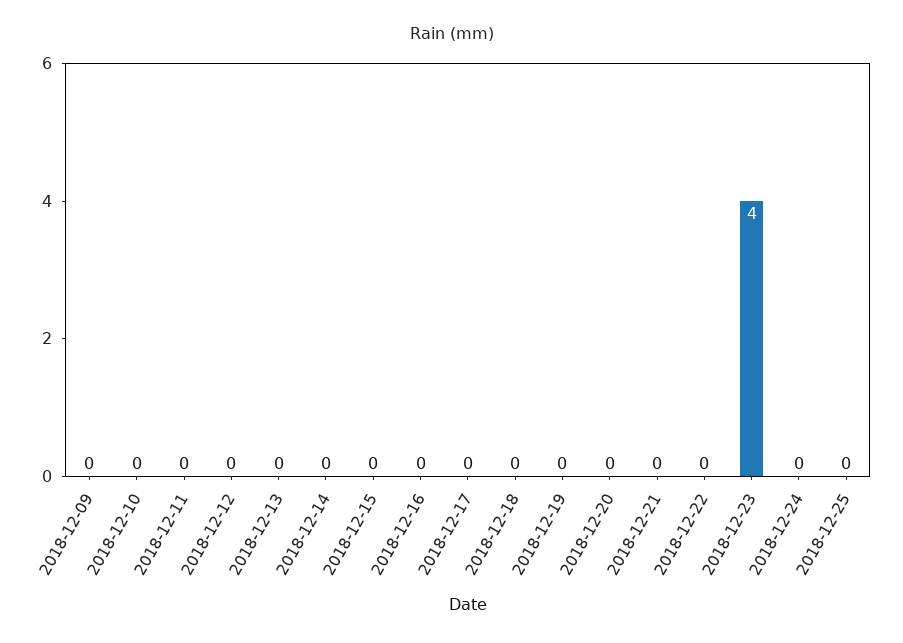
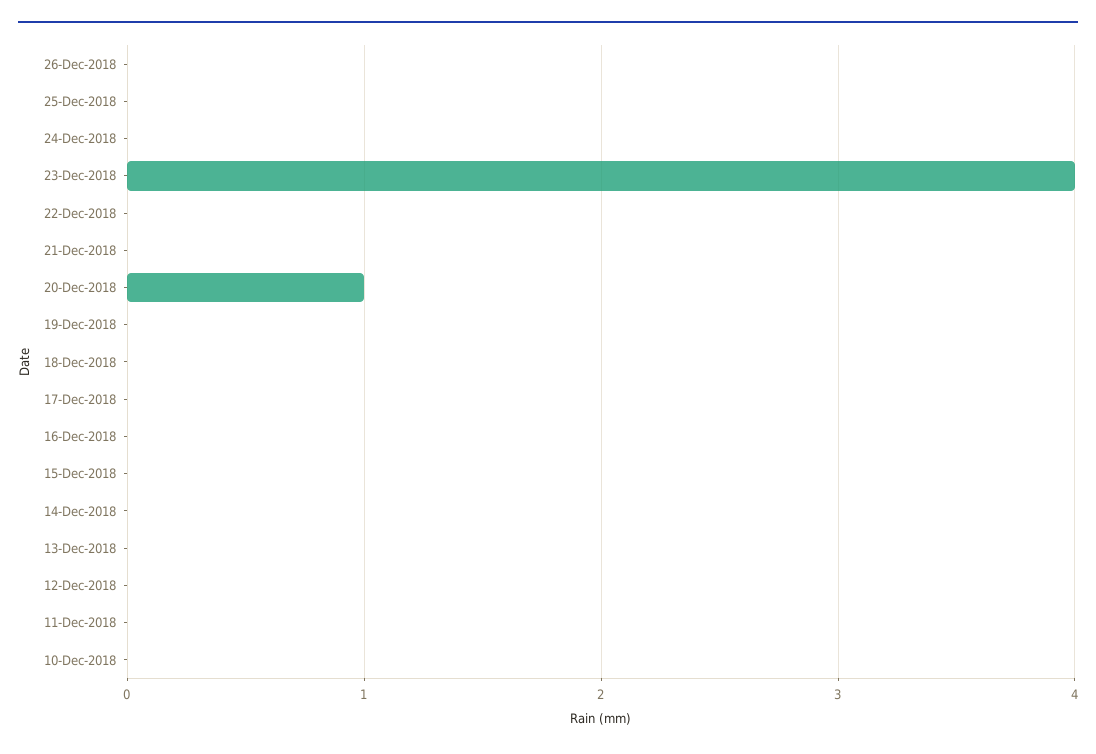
2018-12-09: 0 -> none
2018-12-20: 0 -> 1
26-Dec-2018: none -> 0

